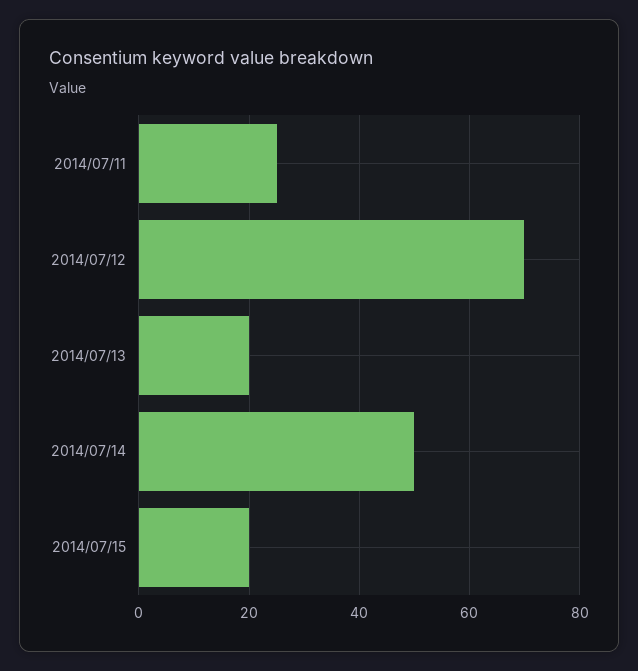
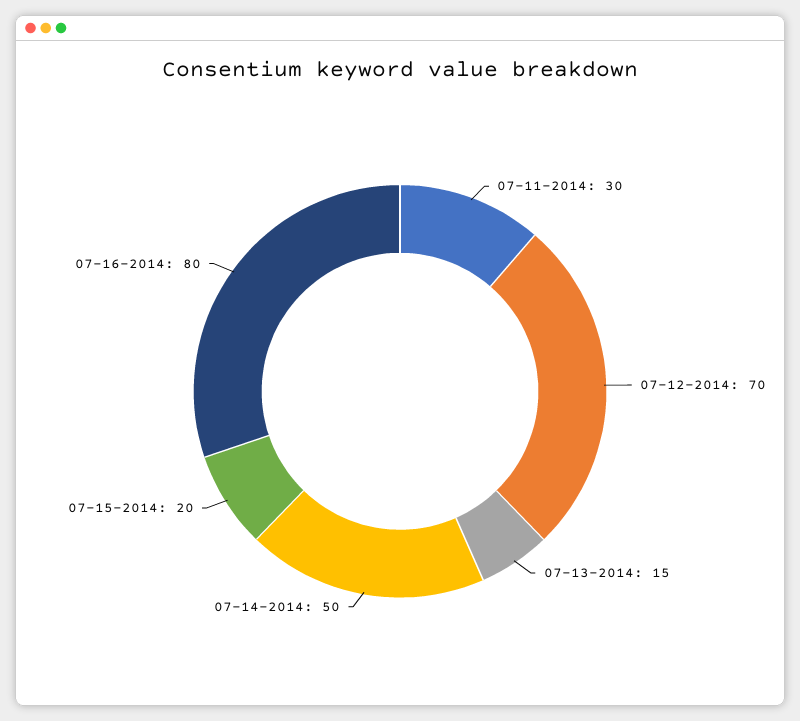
2014/07/11: 25 -> 30
2014/07/13: 20 -> 15
07-16-2014: none -> 80

